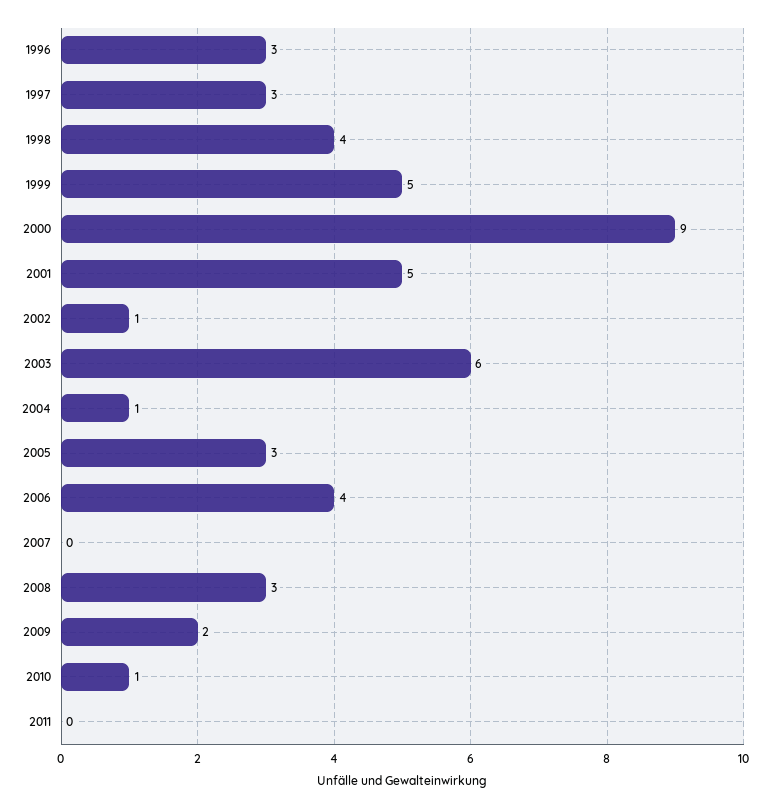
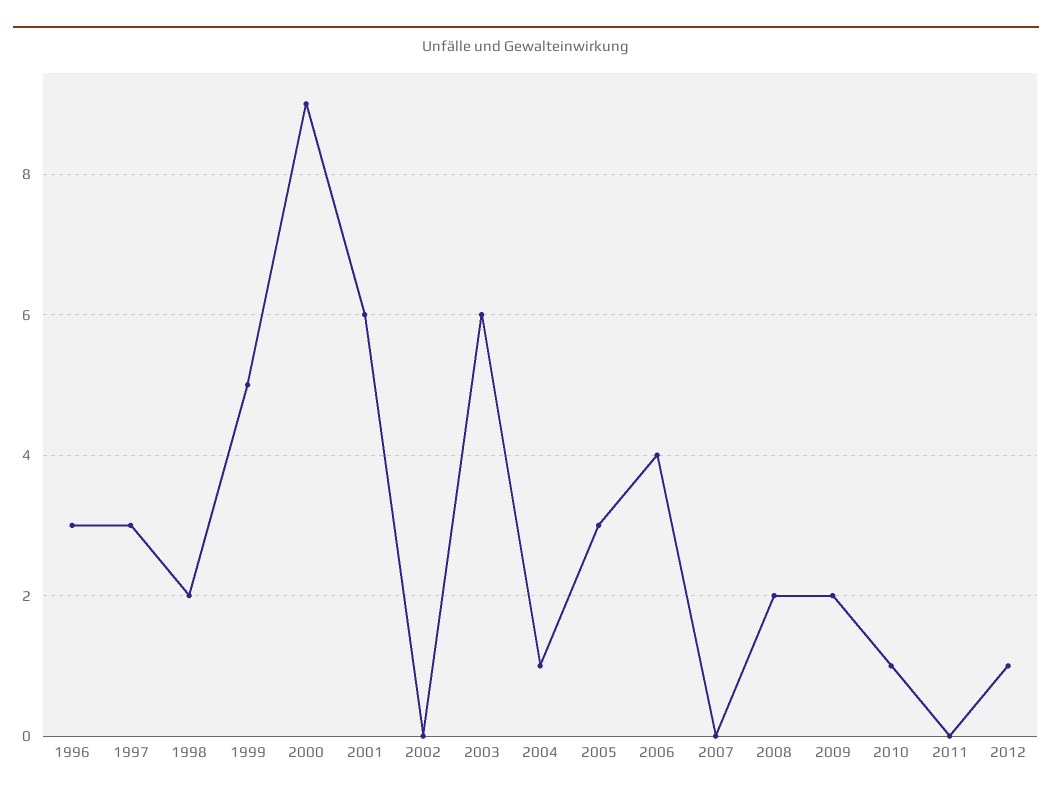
1998: 4 -> 2
2001: 5 -> 6
2002: 1 -> 0
2008: 3 -> 2
2012: none -> 1

